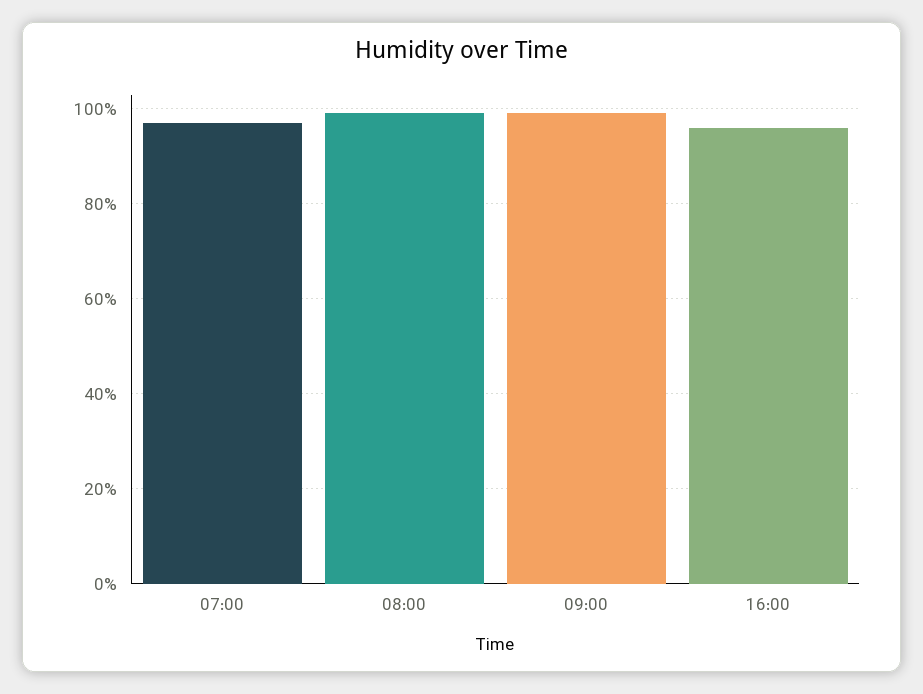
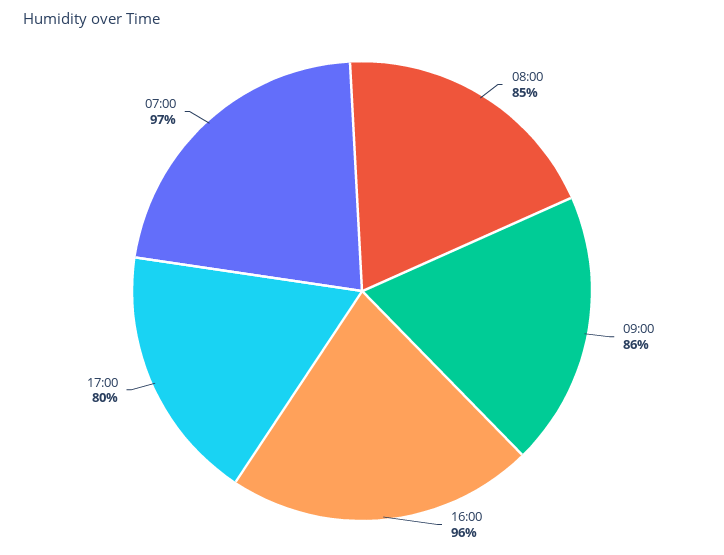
08:00: 100 -> 85
09:00: 100 -> 86
17:00: none -> 80

